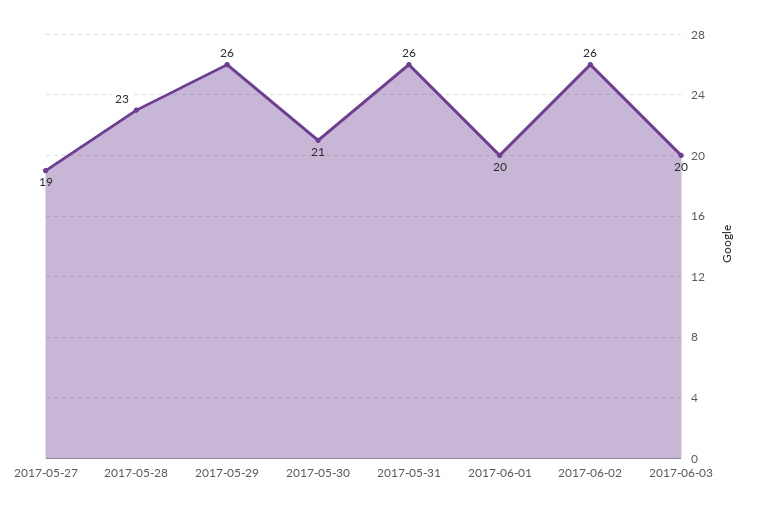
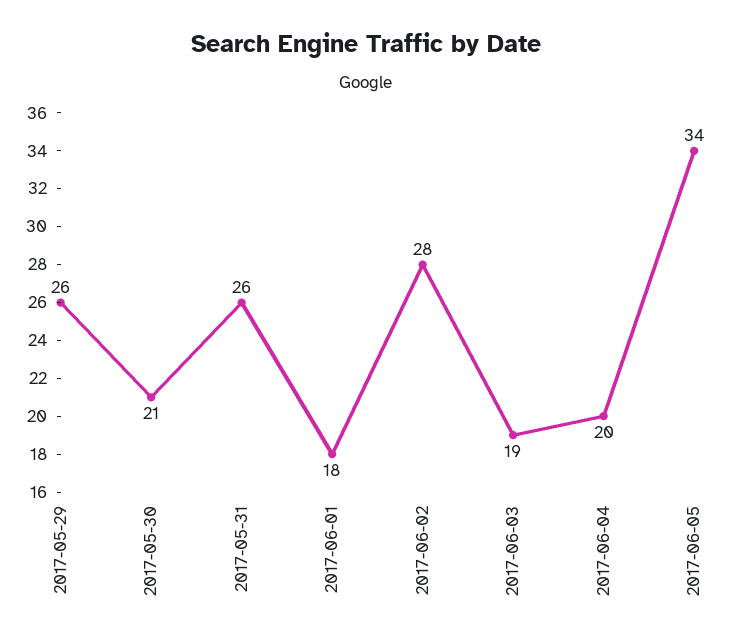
2017-05-27: 19 -> none
2017-05-28: 23 -> none
2017-06-01: 20 -> 18
2017-06-02: 26 -> 28
2017-06-03: 20 -> 19
2017-06-04: none -> 20
2017-06-05: none -> 34

